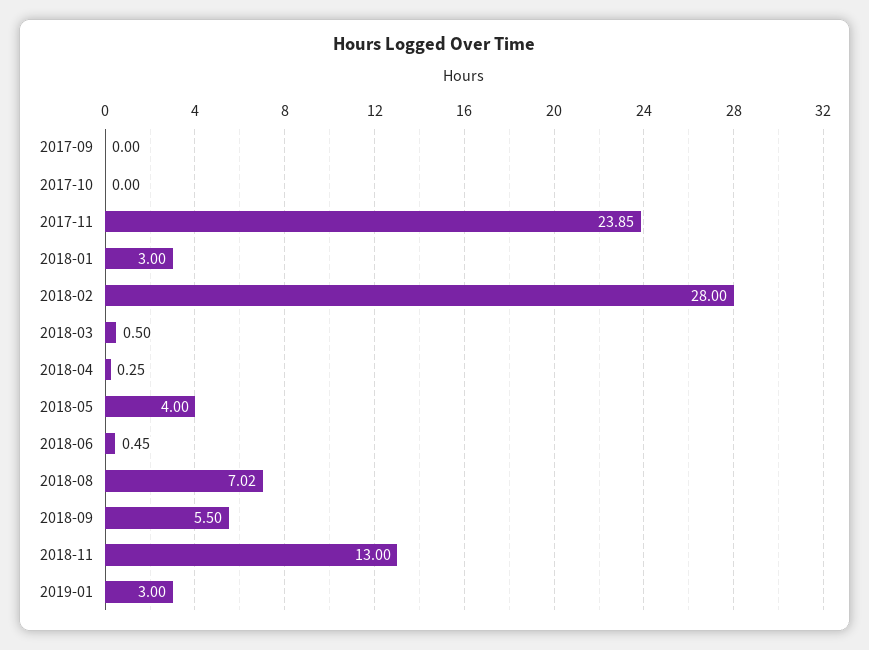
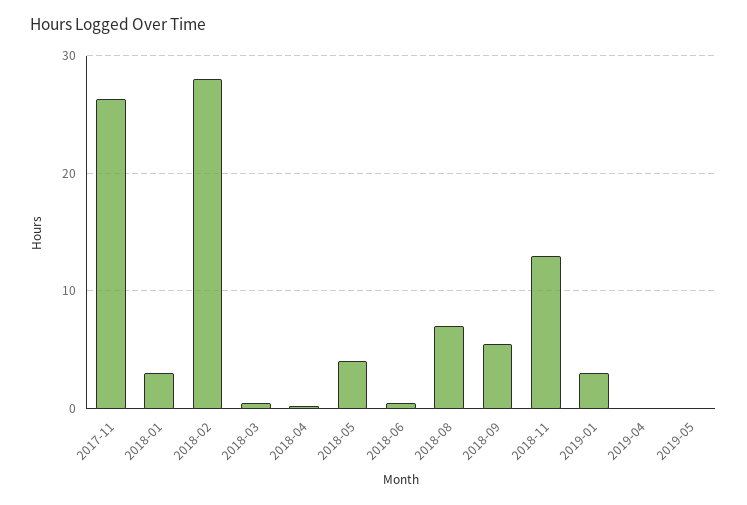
2017-09: 0 -> none
2017-10: 0 -> none
2017-11: 23.85 -> 26
2019-04: none -> 0
2019-05: none -> 0

